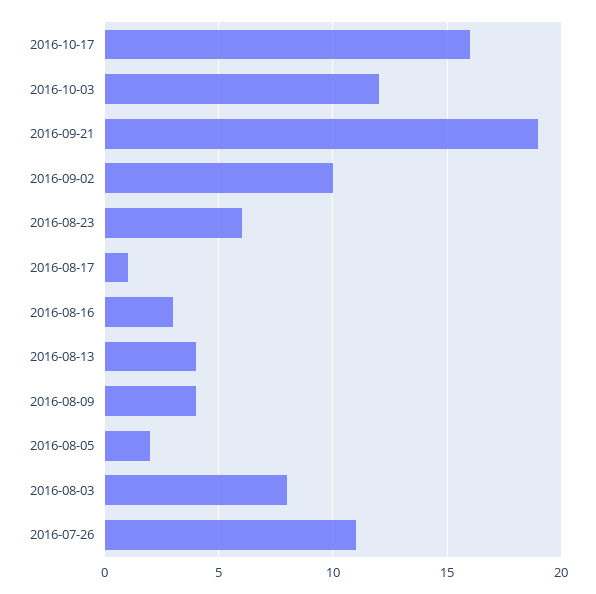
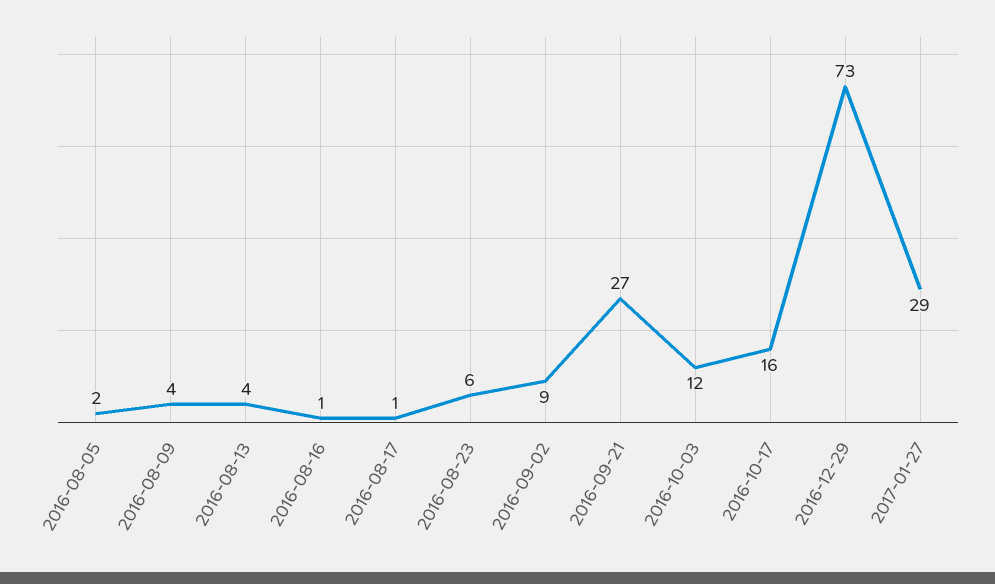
2016-09-21: 19 -> 27
2016-09-02: 10 -> 9
2016-08-16: 3 -> 1
2016-08-03: 8 -> none
2016-07-26: 11 -> none
2016-12-29: none -> 73
2017-01-27: none -> 29

